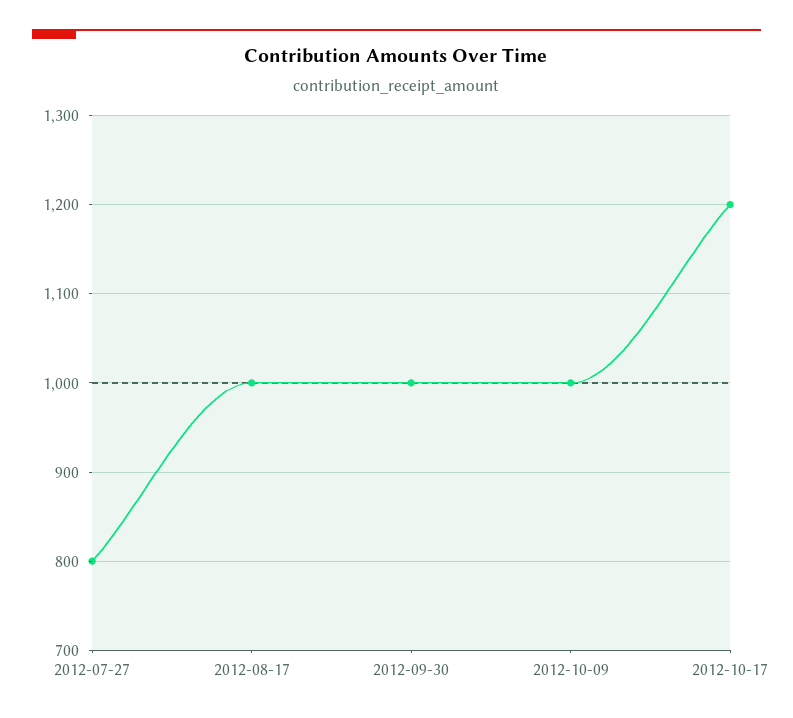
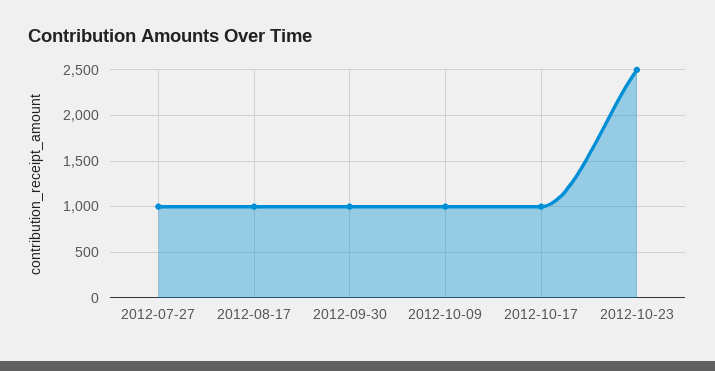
2012-07-27: 800 -> 1000
2012-10-17: 1200 -> 1000
2012-10-23: none -> 2500

